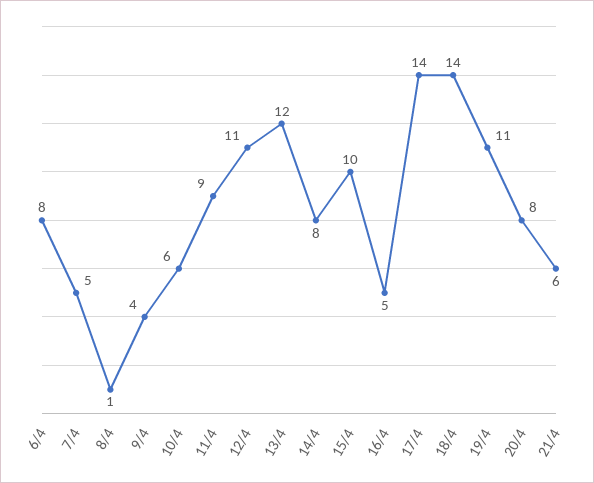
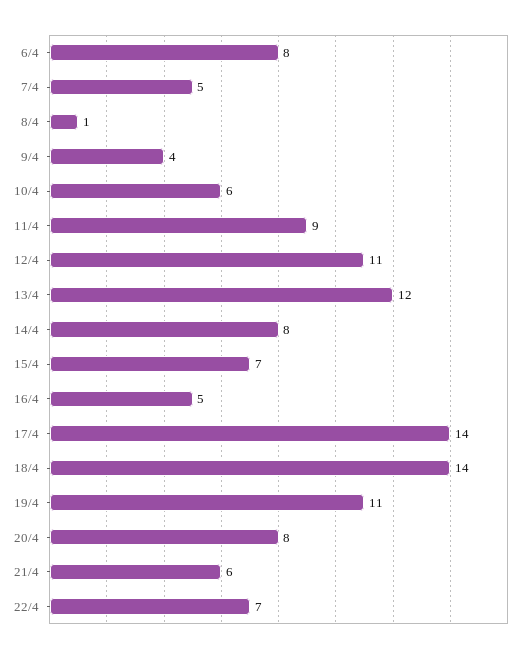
15/4: 10 -> 7
22/4: none -> 7

